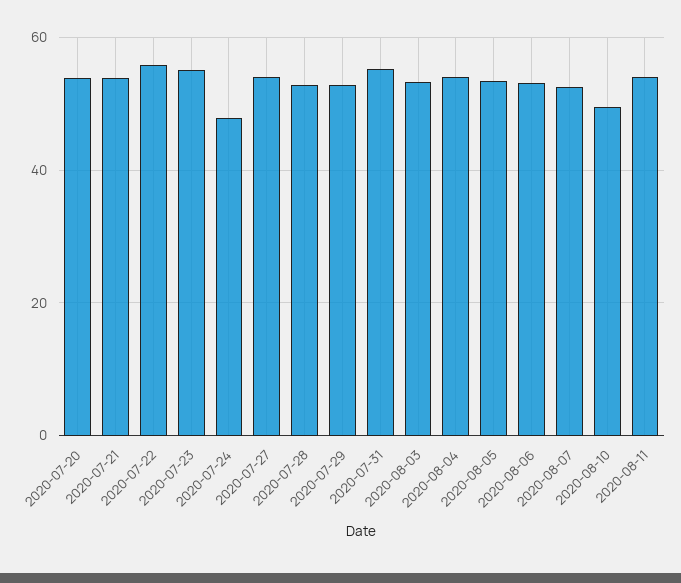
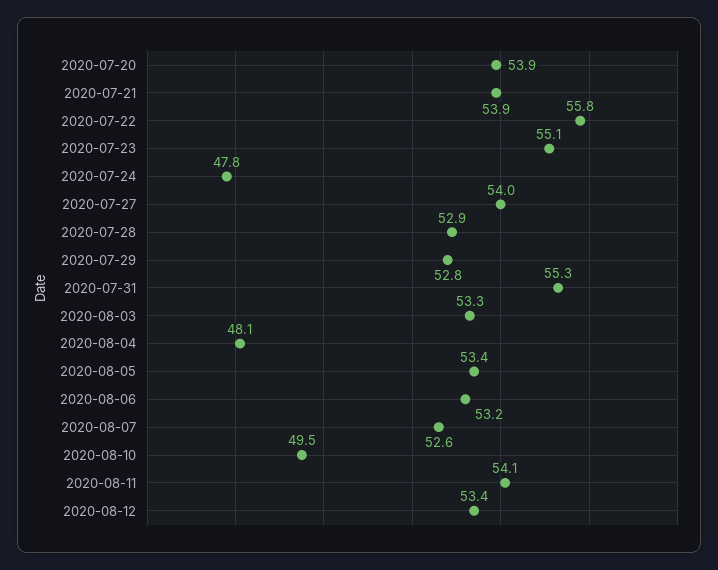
2020-08-04: 54 -> 48.1
2020-08-12: none -> 53.4

